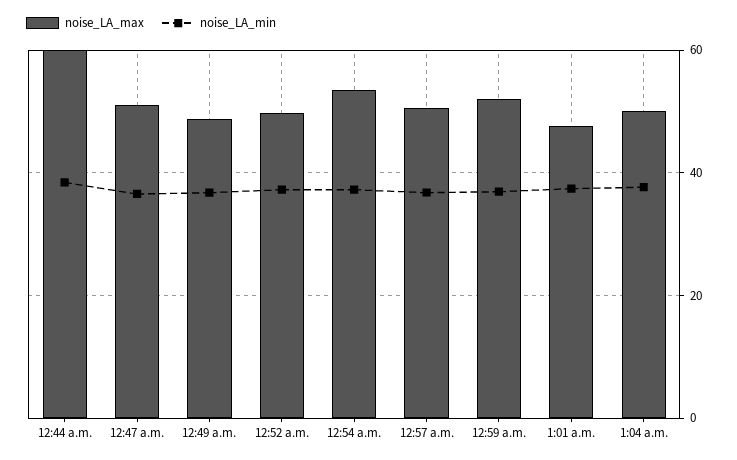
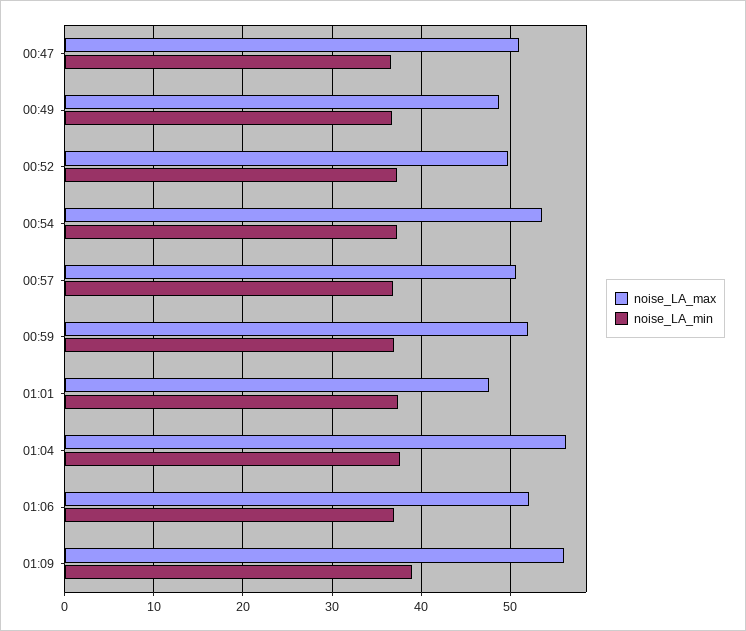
noise_LA_max, 12:44 a.m.: 60 -> none
noise_LA_min, 12:44 a.m.: 38 -> none
noise_LA_max, 1:04 a.m.: 50 -> 56
noise_LA_max, 01:06: none -> 52
noise_LA_min, 01:06: none -> 37
noise_LA_max, 01:09: none -> 56
noise_LA_min, 01:09: none -> 39

